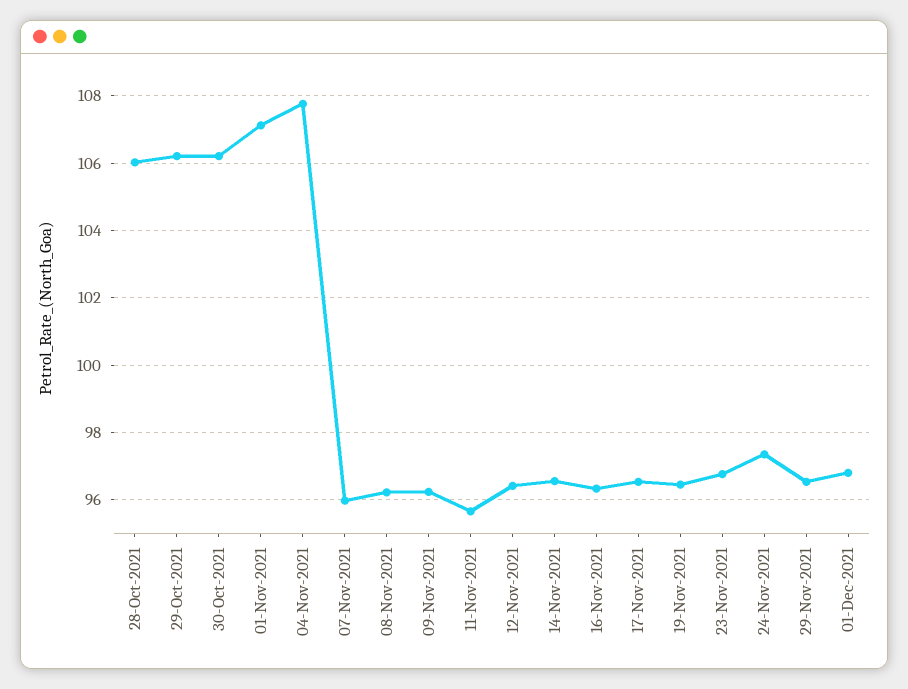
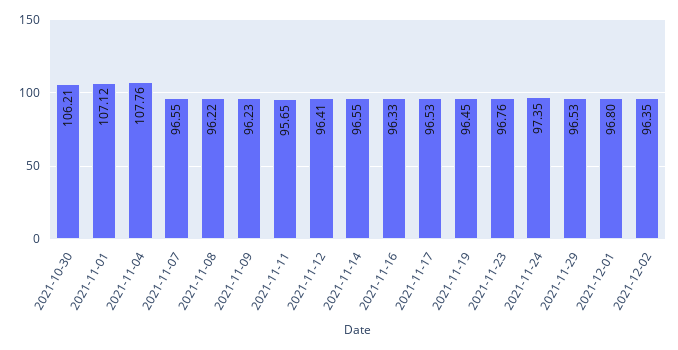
28-Oct-2021: 106 -> none
29-Oct-2021: 106.2 -> none
07-Nov-2021: 96 -> 96.55
2021-12-02: none -> 96.35

